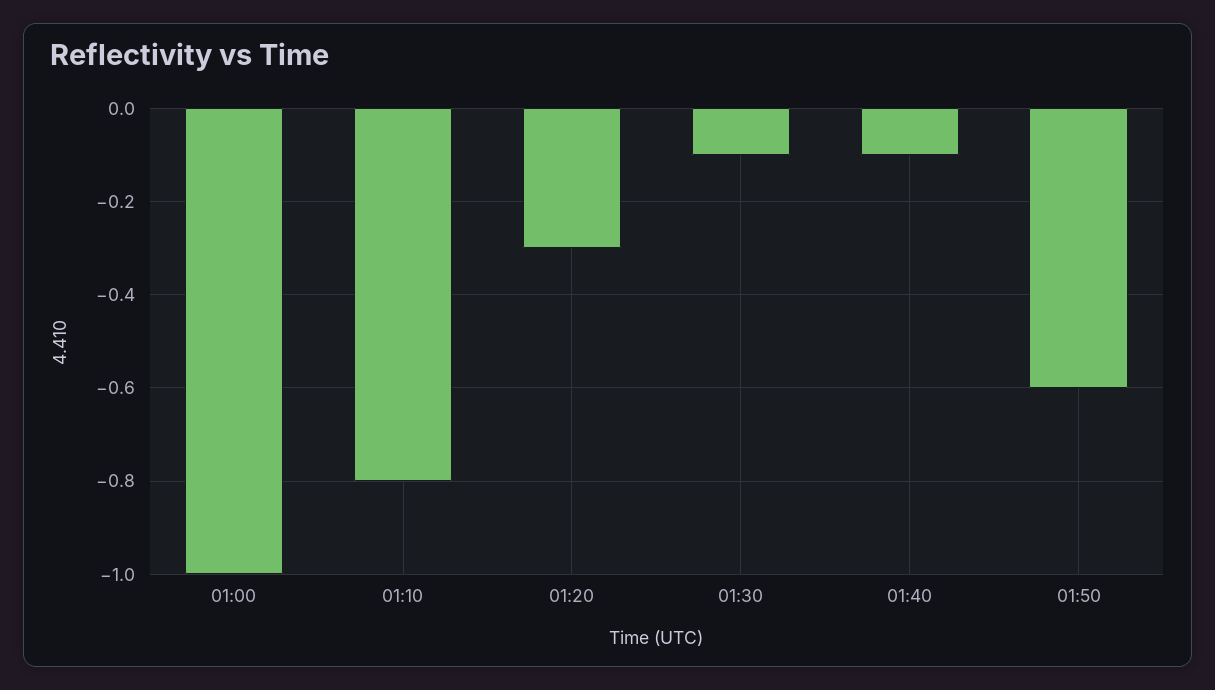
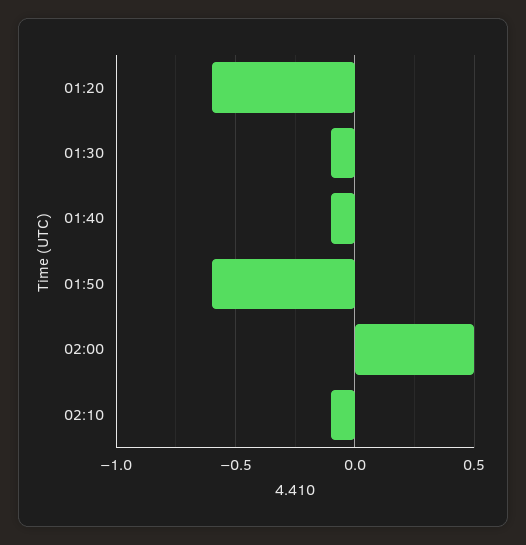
01:00: -1 -> none
01:10: -0.8 -> none
01:20: -0.3 -> -0.6
02:00: none -> 0.5
02:10: none -> -0.1

